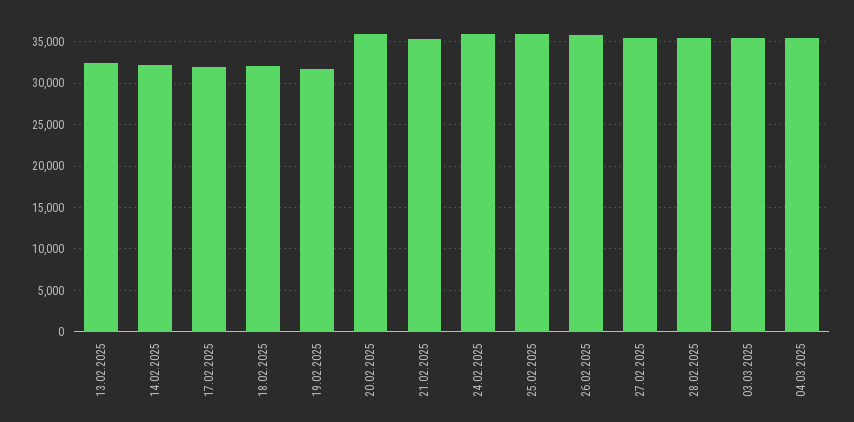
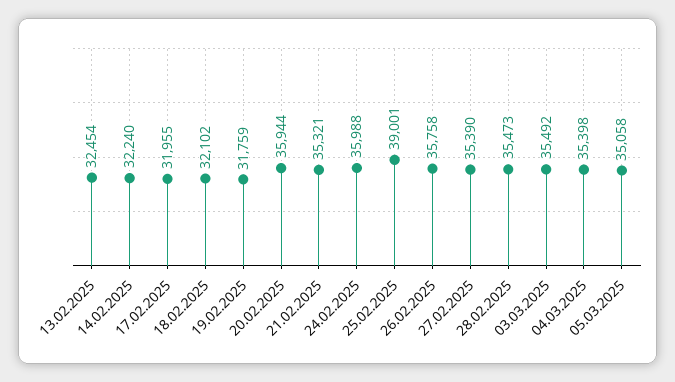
25.02.2025: 36000 -> 39001
05.03.2025: none -> 35058

